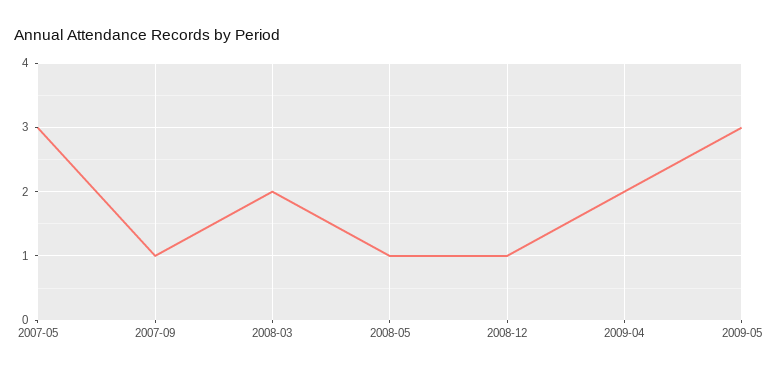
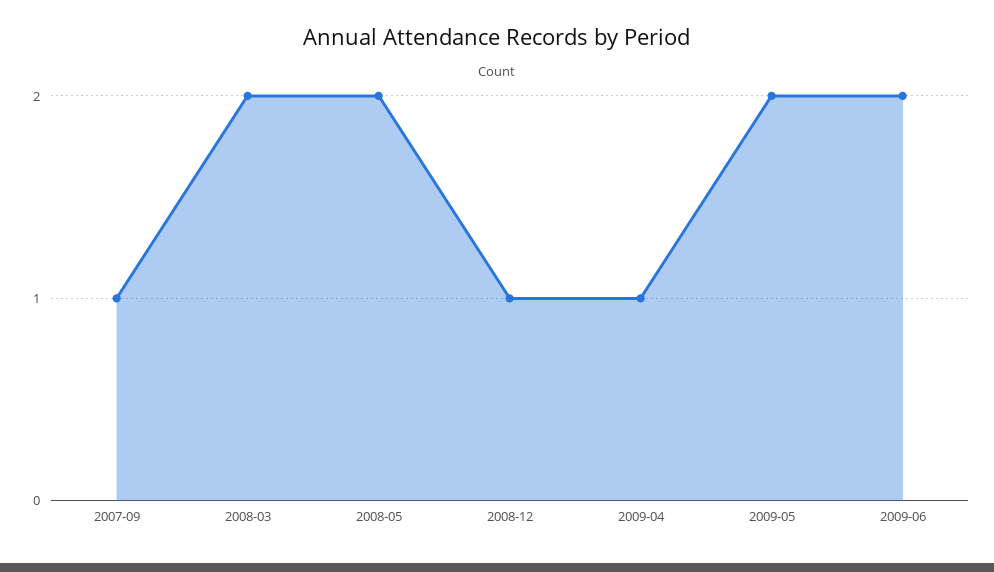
2007-05: 3 -> none
2008-05: 1 -> 2
2009-04: 2 -> 1
2009-05: 3 -> 2
2009-06: none -> 2

